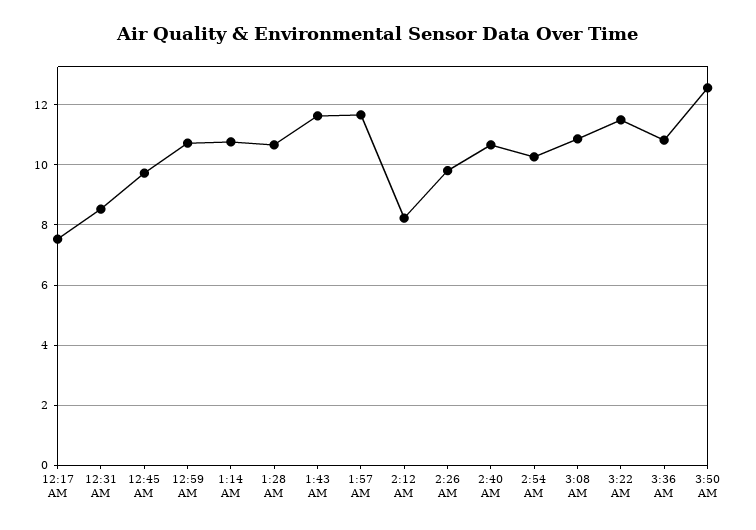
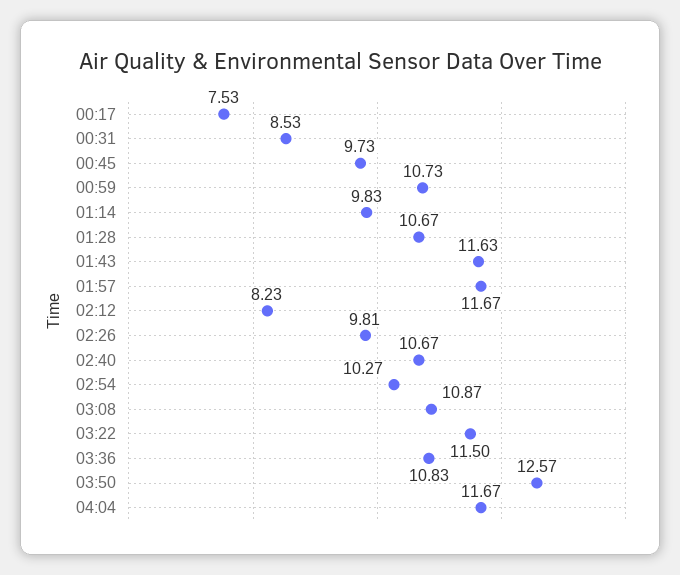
1:14 AM: 10.8 -> 9.83
04:04: none -> 11.67

